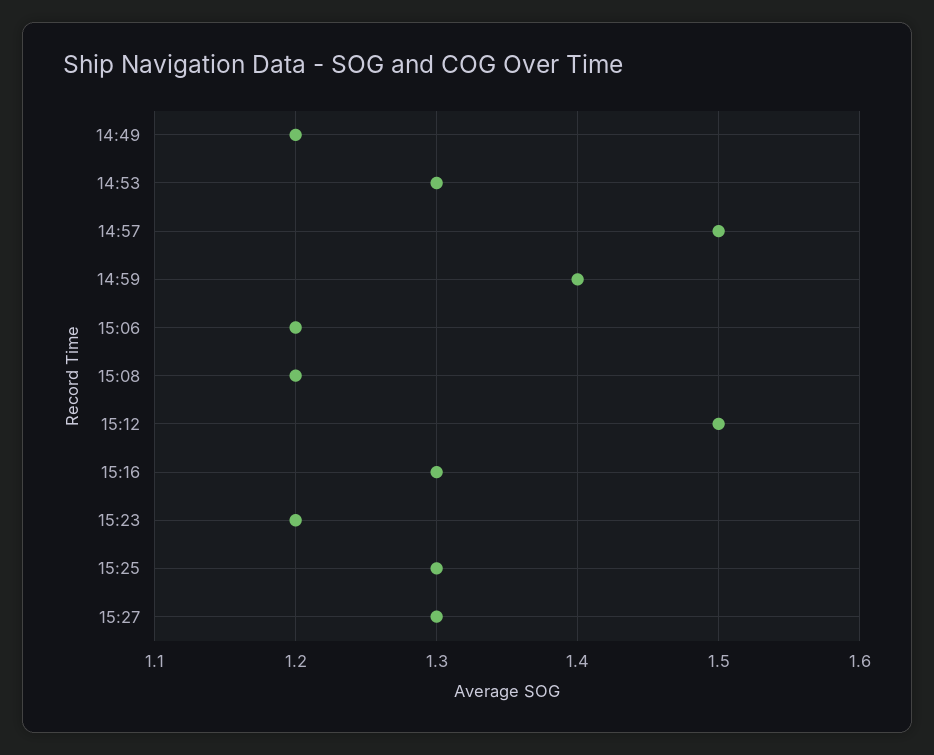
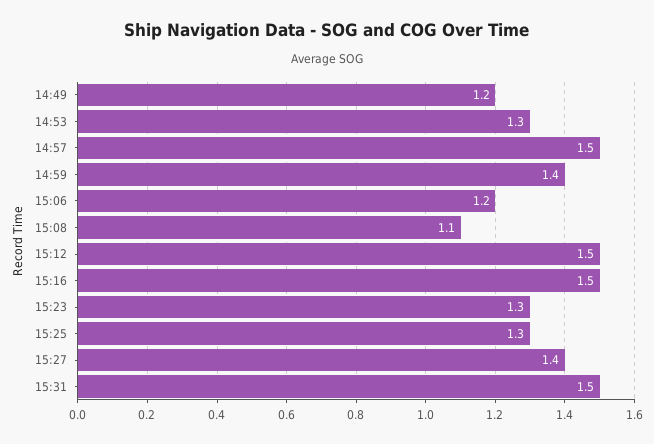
15:08: 1.2 -> 1.1
15:16: 1.3 -> 1.5
15:23: 1.2 -> 1.3
15:27: 1.3 -> 1.4
15:31: none -> 1.5

